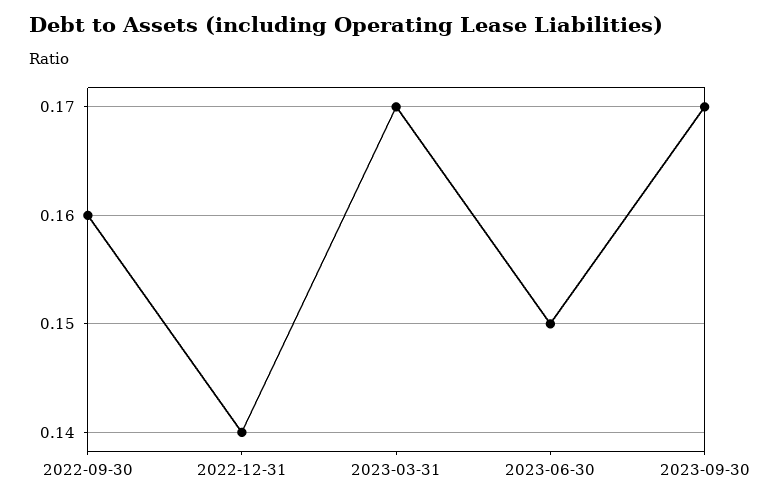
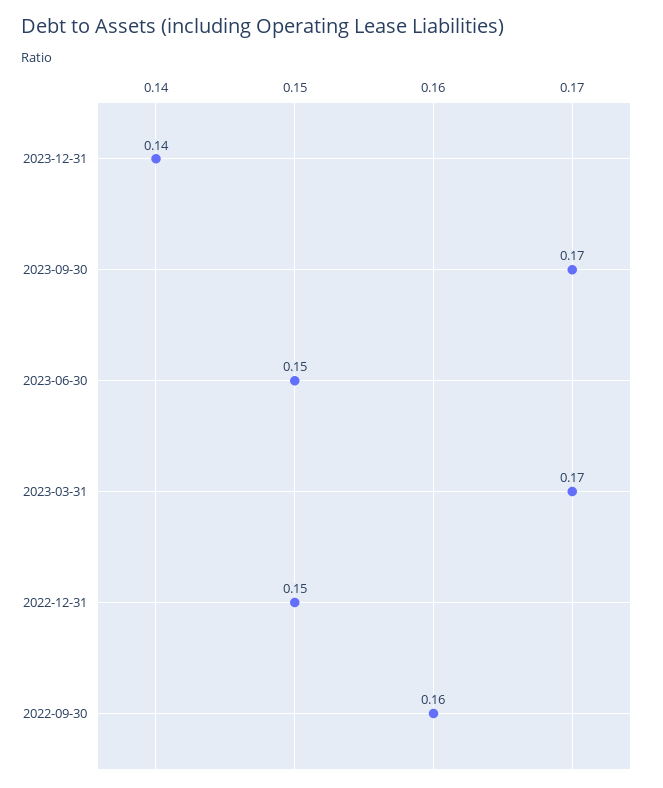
2022-12-31: 0.14 -> 0.15
2023-12-31: none -> 0.14

